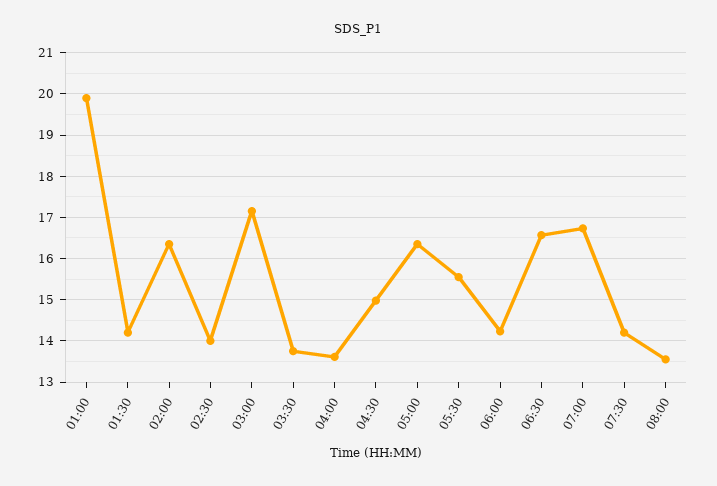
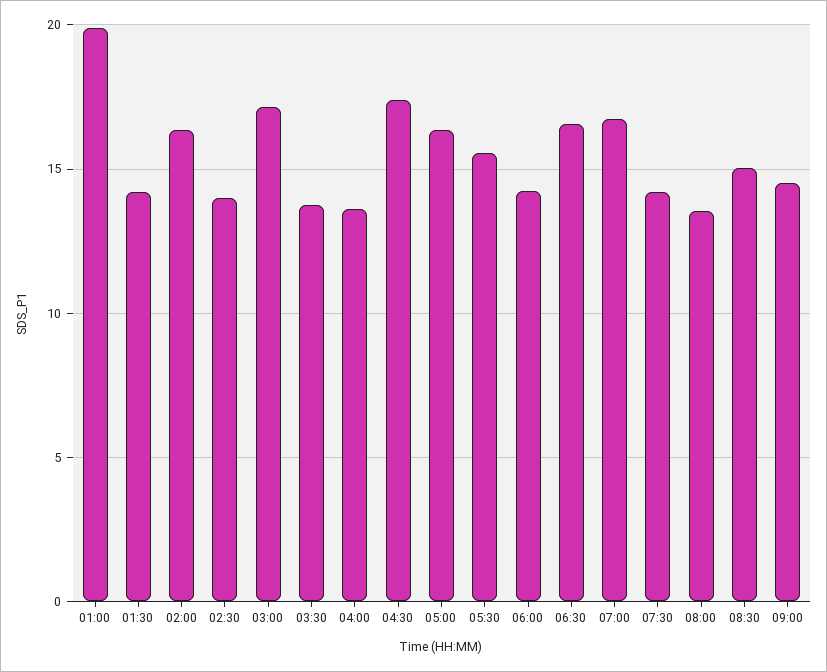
04:30: 15 -> 17.5
08:30: none -> 15
09:00: none -> 14.5

